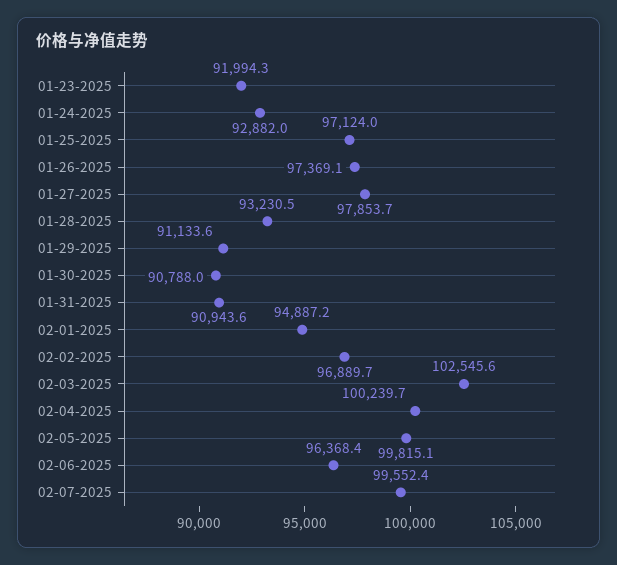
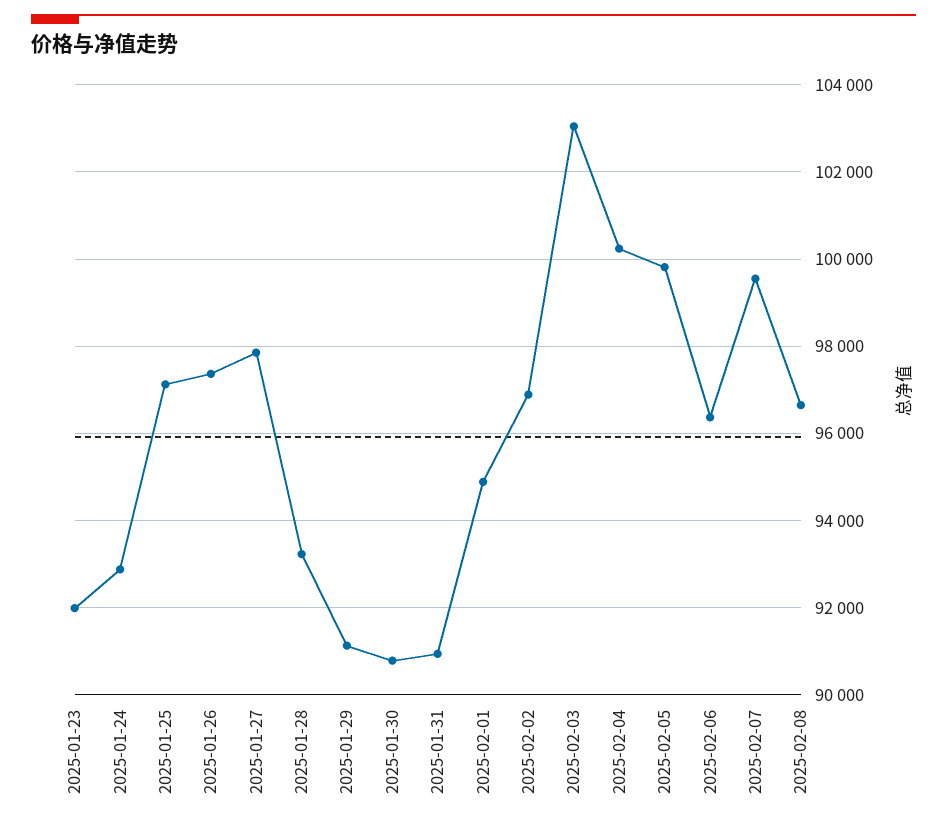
02-03-2025: 102545.6 -> 103000
2025-02-08: none -> 96600

